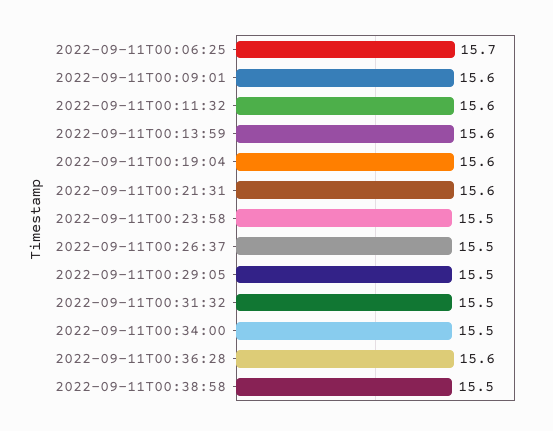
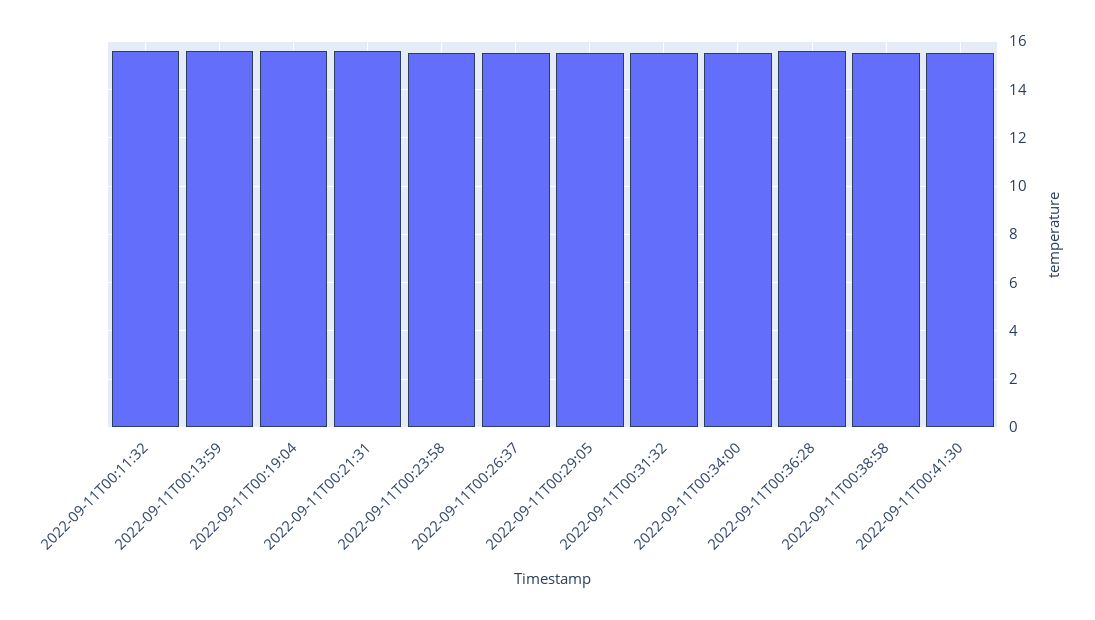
2022-09-11T00:06:25: 15.7 -> none
2022-09-11T00:09:01: 15.6 -> none
2022-09-11T00:41:30: none -> 15.5

